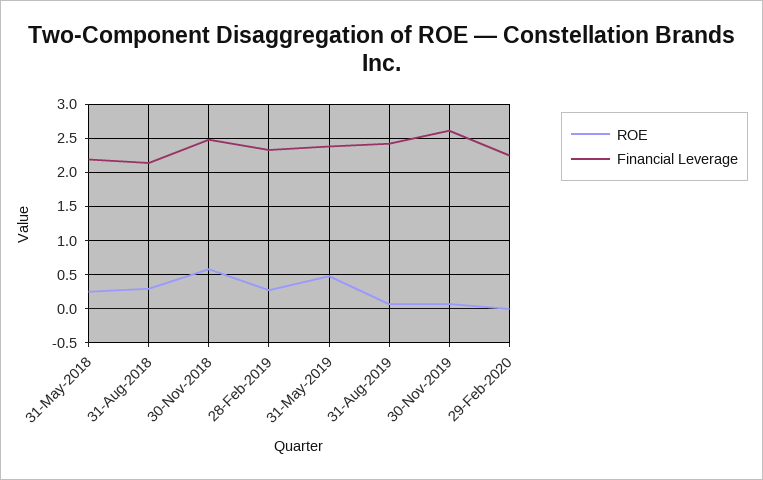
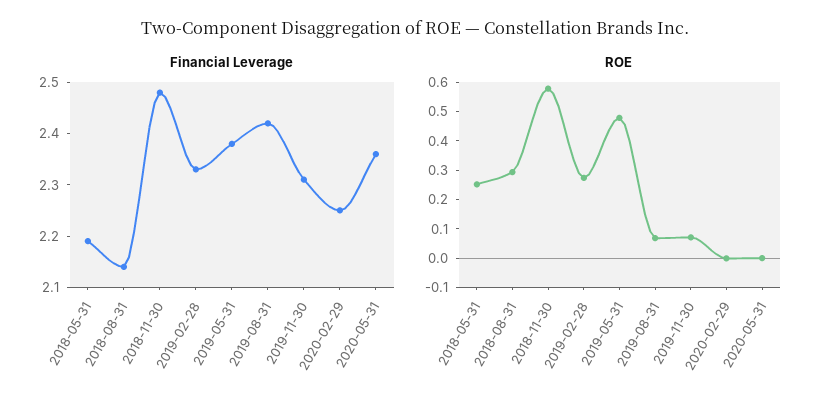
Financial Leverage, 30-Nov-2019: 2.6 -> 2.3
Financial Leverage, 2020-05-31: none -> 2.35
ROE, 2020-05-31: none -> 0

